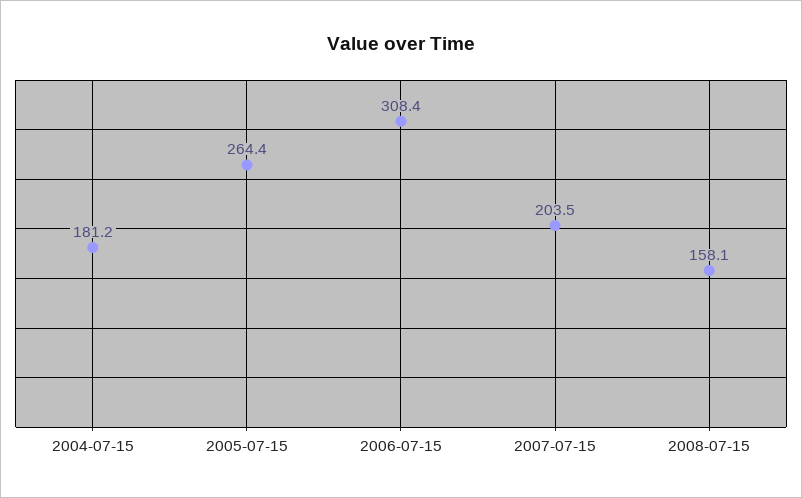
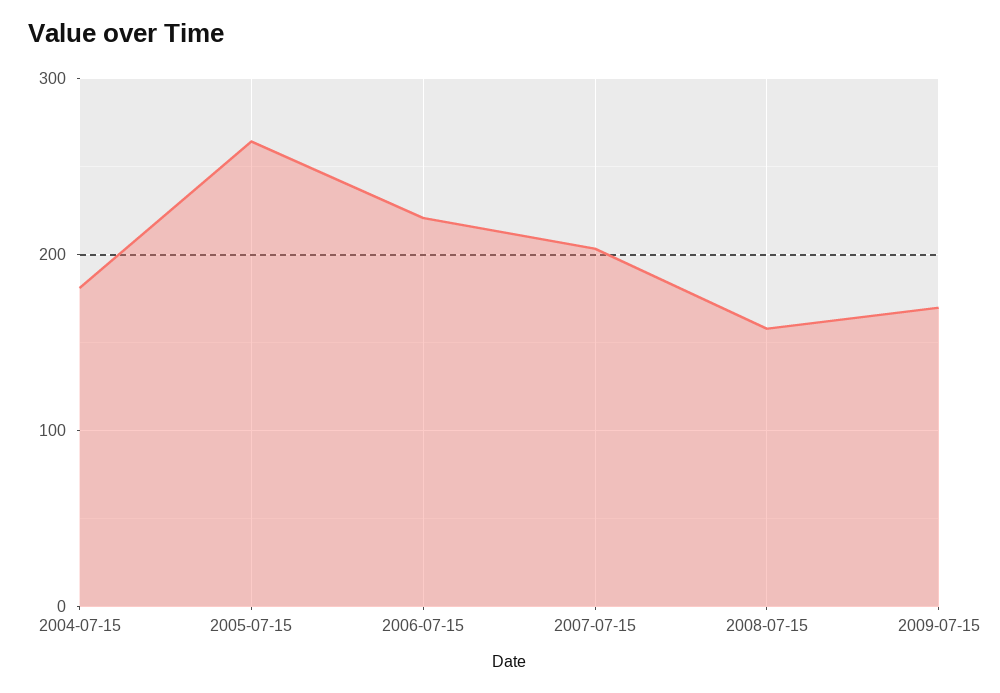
2006-07-15: 308.4 -> 220
2009-07-15: none -> 170

